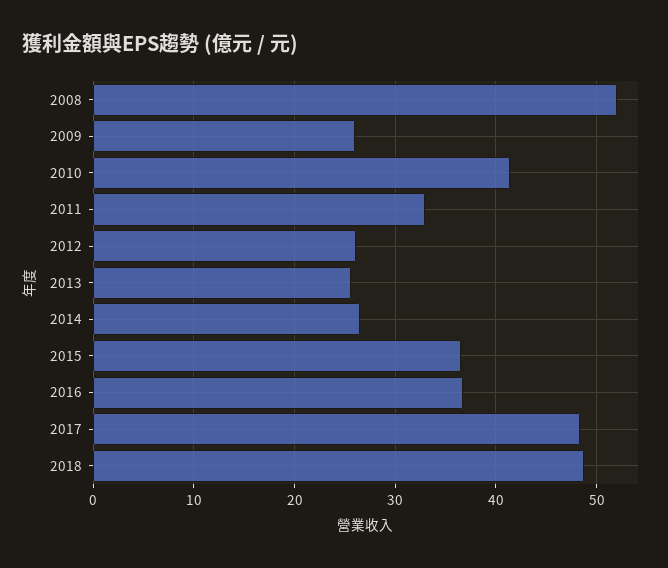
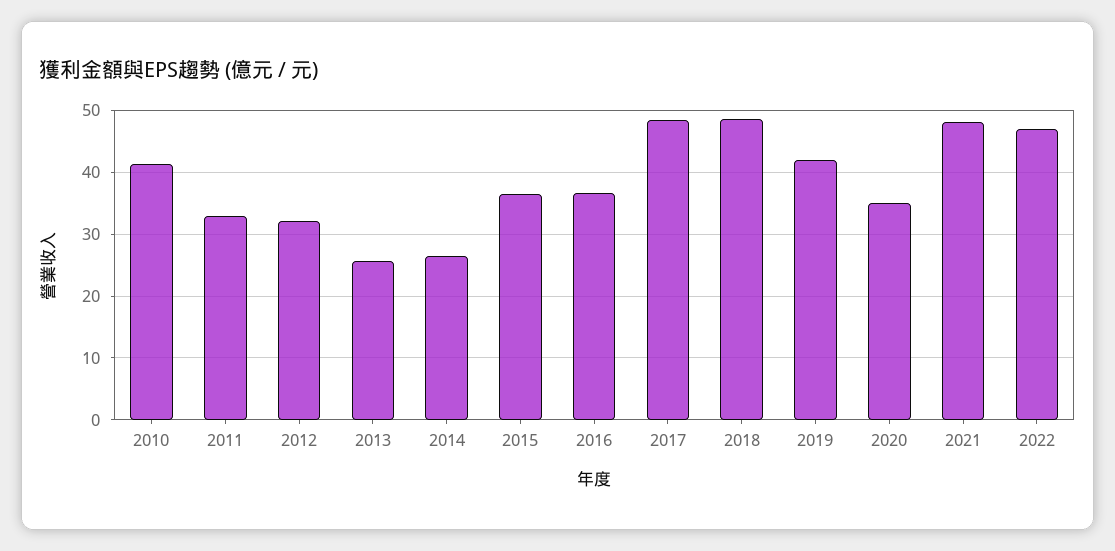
2008: 52 -> none
2009: 26 -> none
2012: 26 -> 32
2019: none -> 42
2020: none -> 35
2021: none -> 48
2022: none -> 47

